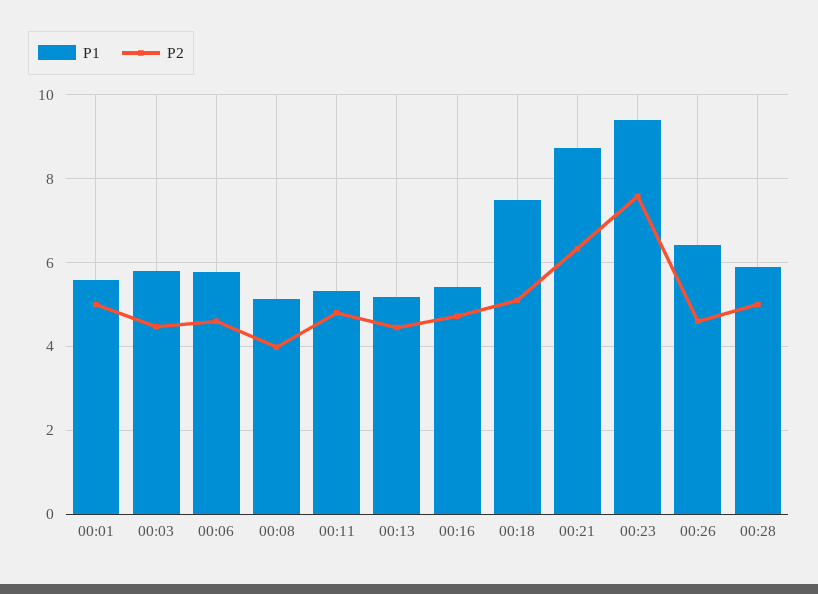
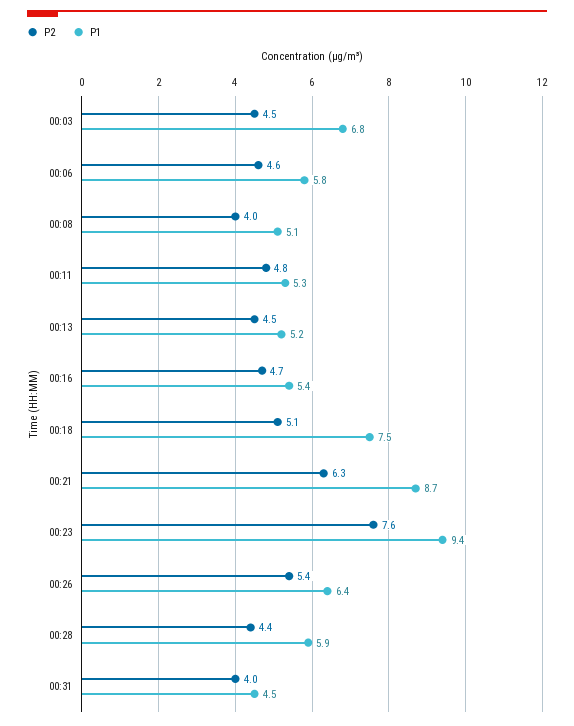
P1, 00:01: 5.6 -> none
P2, 00:01: 5 -> none
P1, 00:03: 5.8 -> 6.8
P2, 00:26: 4.6 -> 5.4
P2, 00:28: 5 -> 4.4
P2, 00:31: none -> 4
P1, 00:31: none -> 4.5

